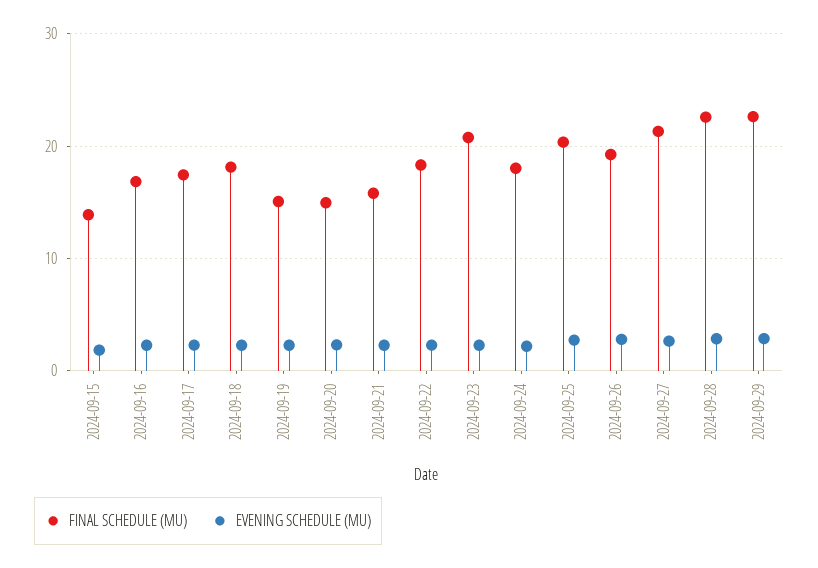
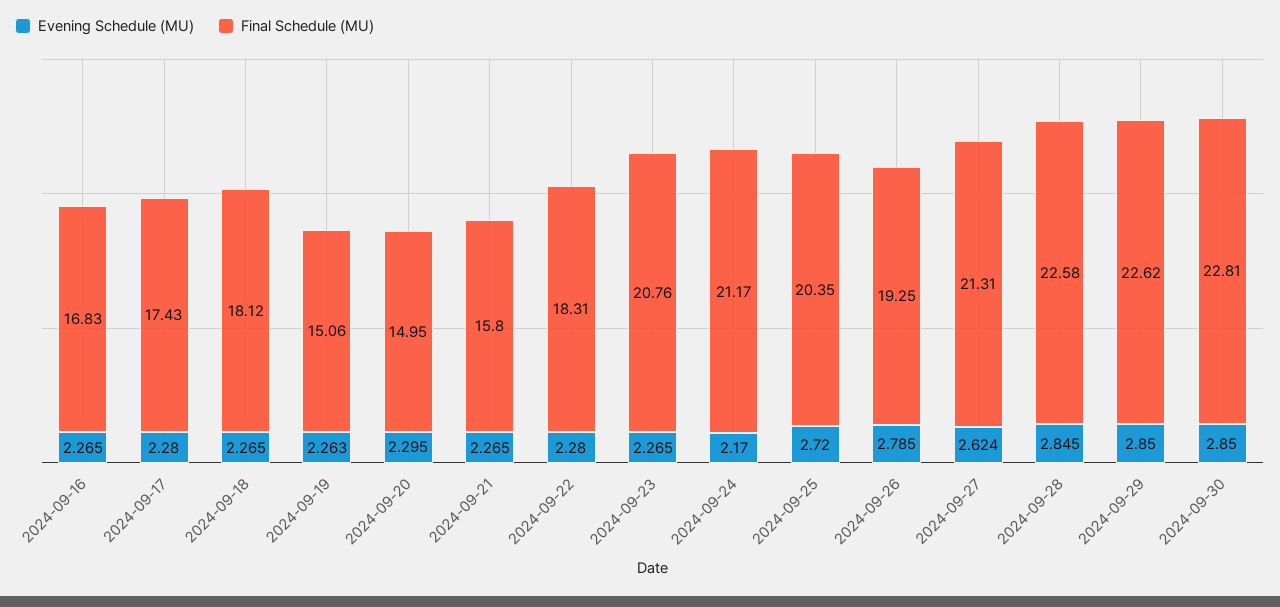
FINAL SCHEDULE (MU), 2024-09-15: 14 -> none
EVENING SCHEDULE (MU), 2024-09-15: 2 -> none
FINAL SCHEDULE (MU), 2024-09-24: 18 -> 21.17
EVENING SCHEDULE (MU), 2024-09-30: none -> 2.85
FINAL SCHEDULE (MU), 2024-09-30: none -> 22.81

